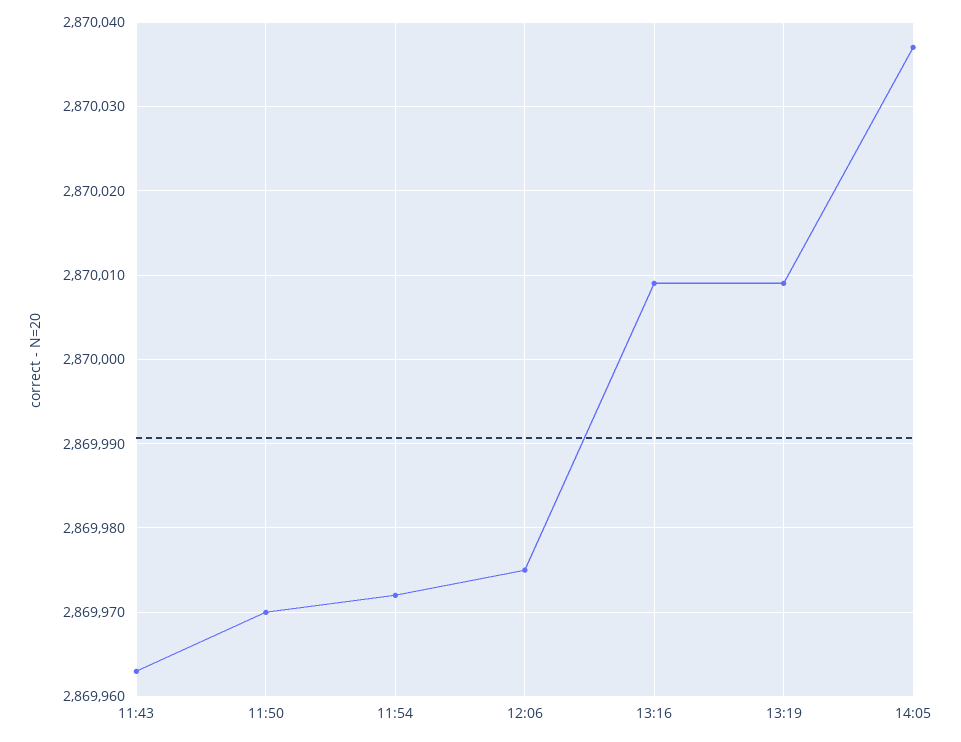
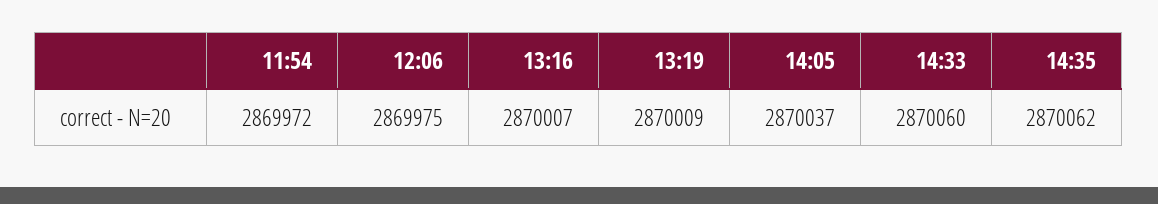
11:43: 2869963 -> none
11:50: 2869970 -> none
13:16: 2870009 -> 2870007
14:33: none -> 2870060
14:35: none -> 2870062

